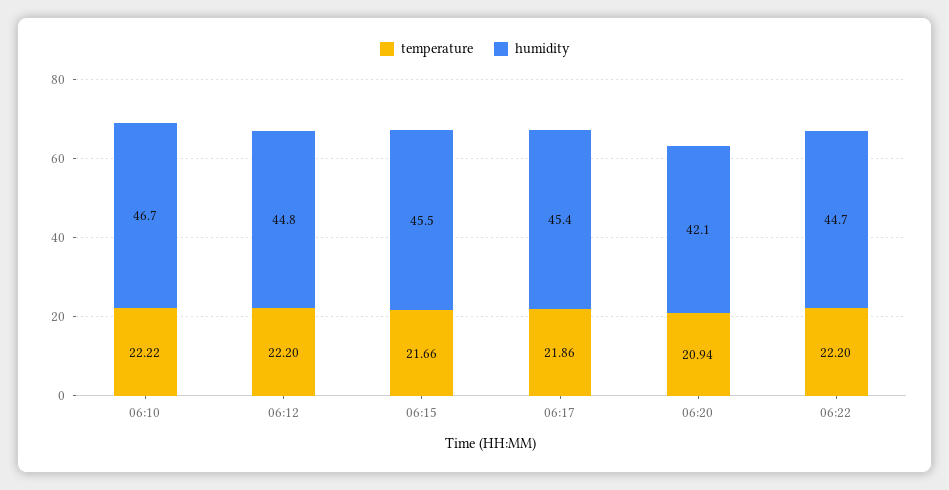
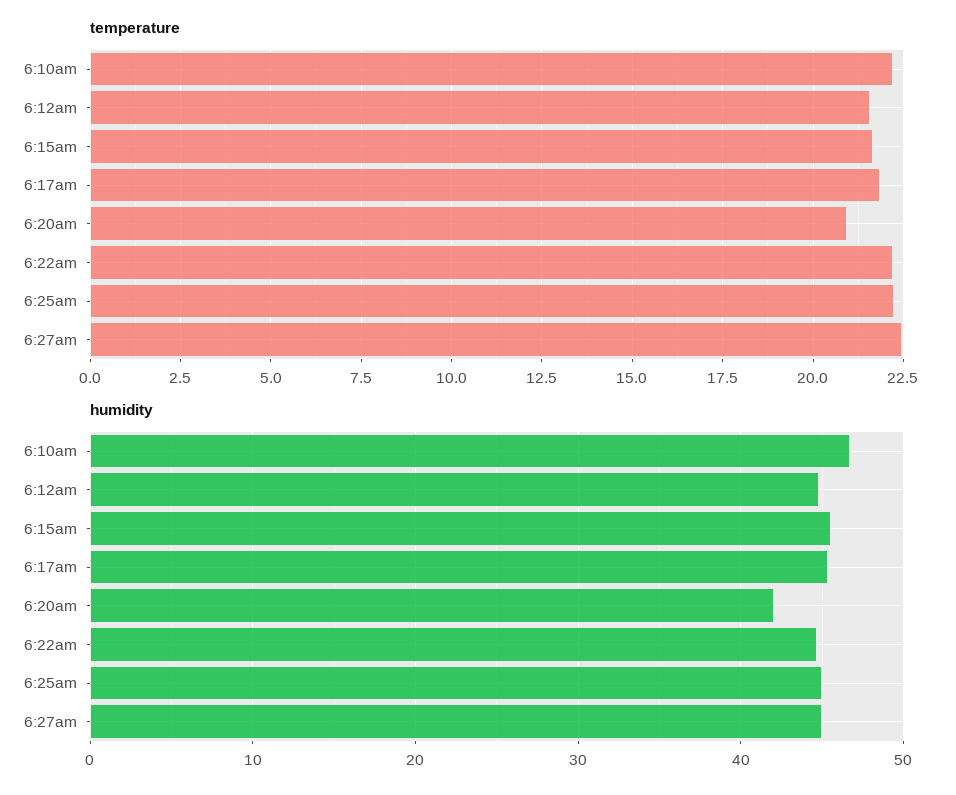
temperature, 06:12: 22.2 -> 21.5
temperature, 6:25am: none -> 22.25
temperature, 6:27am: none -> 22.5
humidity, 6:25am: none -> 45
humidity, 6:27am: none -> 45

